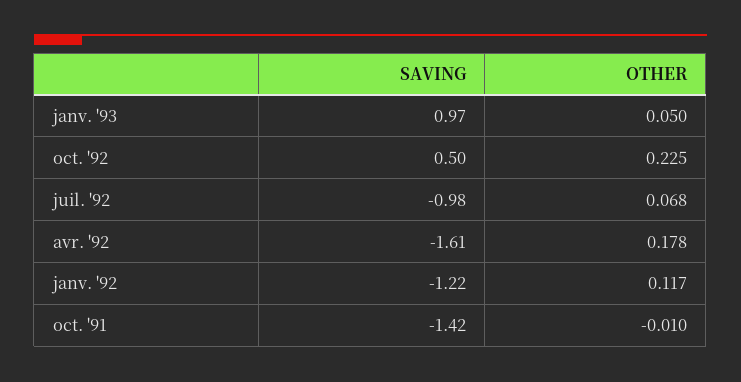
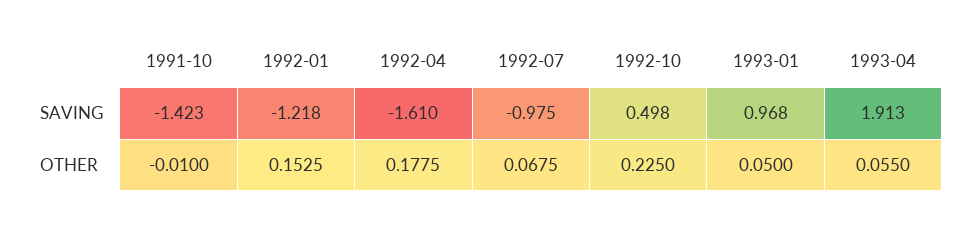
OTHER, janv. '92: 0.117 -> 0.1525
SAVING, 1993-04: none -> 1.913
OTHER, 1993-04: none -> 0.055

